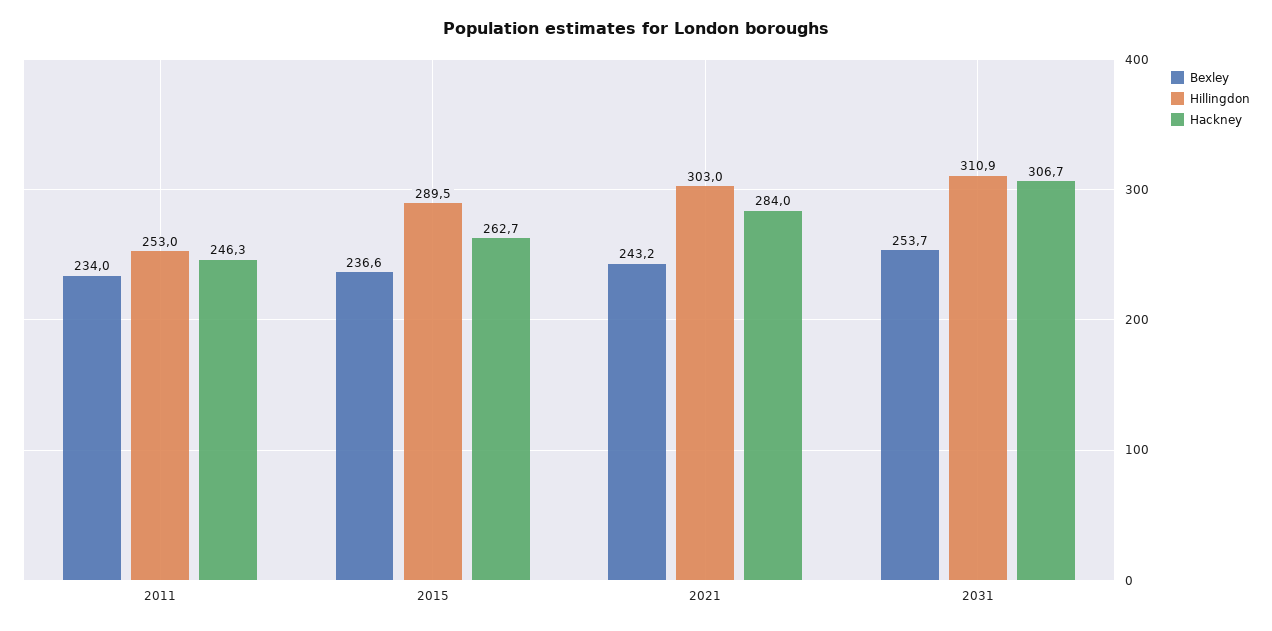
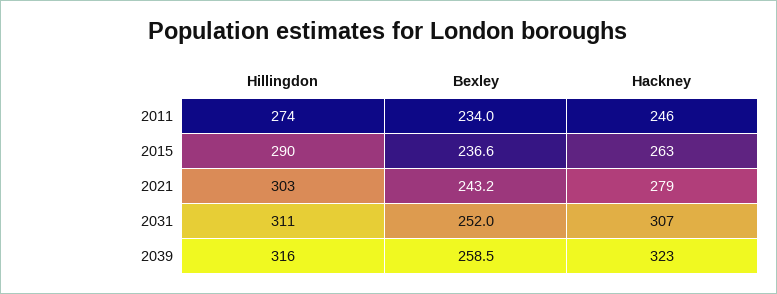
Hillingdon, 2011: 253 -> 274
Hackney, 2021: 284 -> 279
Bexley, 2031: 253.7 -> 252
Hillingdon, 2039: none -> 316
Bexley, 2039: none -> 258.5
Hackney, 2039: none -> 323

